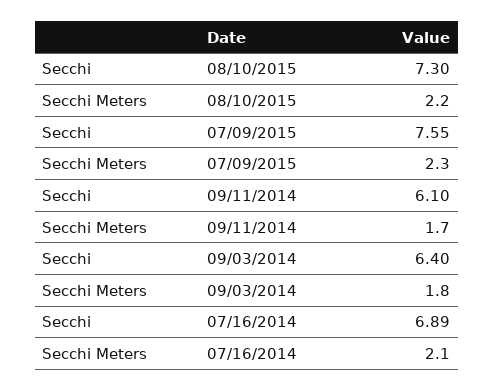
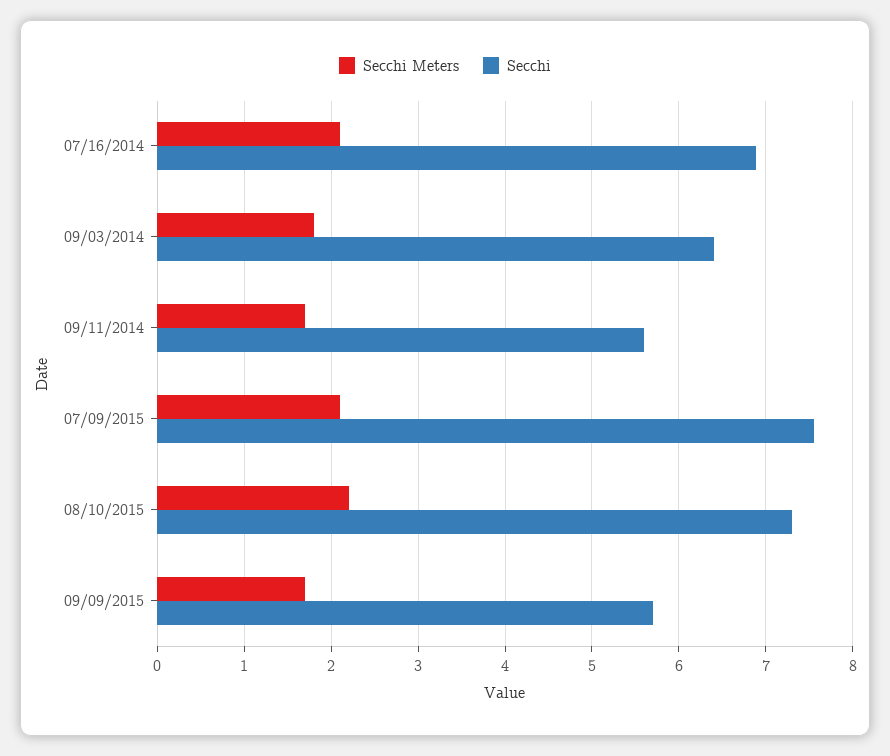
Secchi Meters, 07/09/2015: 2.3 -> 2.1
Secchi, 09/11/2014: 6.1 -> 5.6
Secchi Meters, 09/09/2015: none -> 1.7
Secchi, 09/09/2015: none -> 5.7

